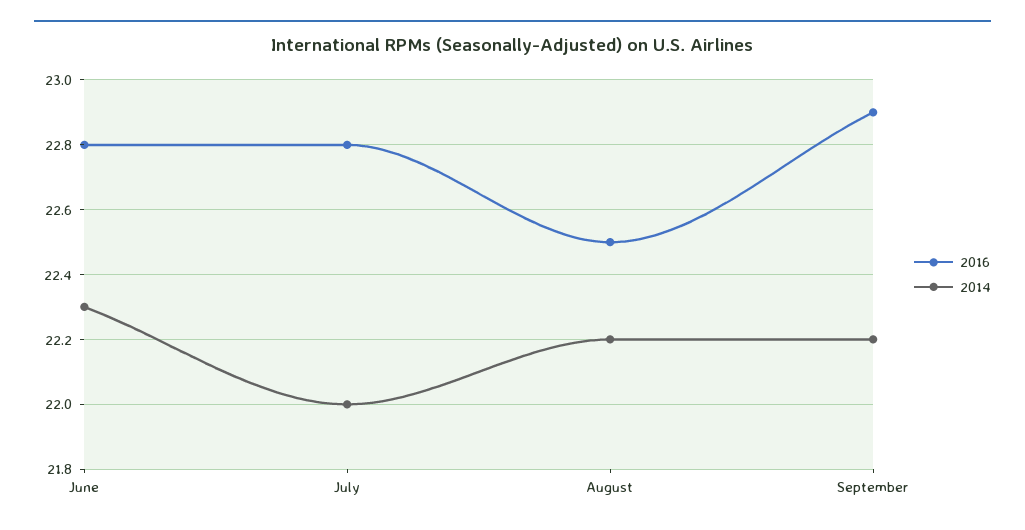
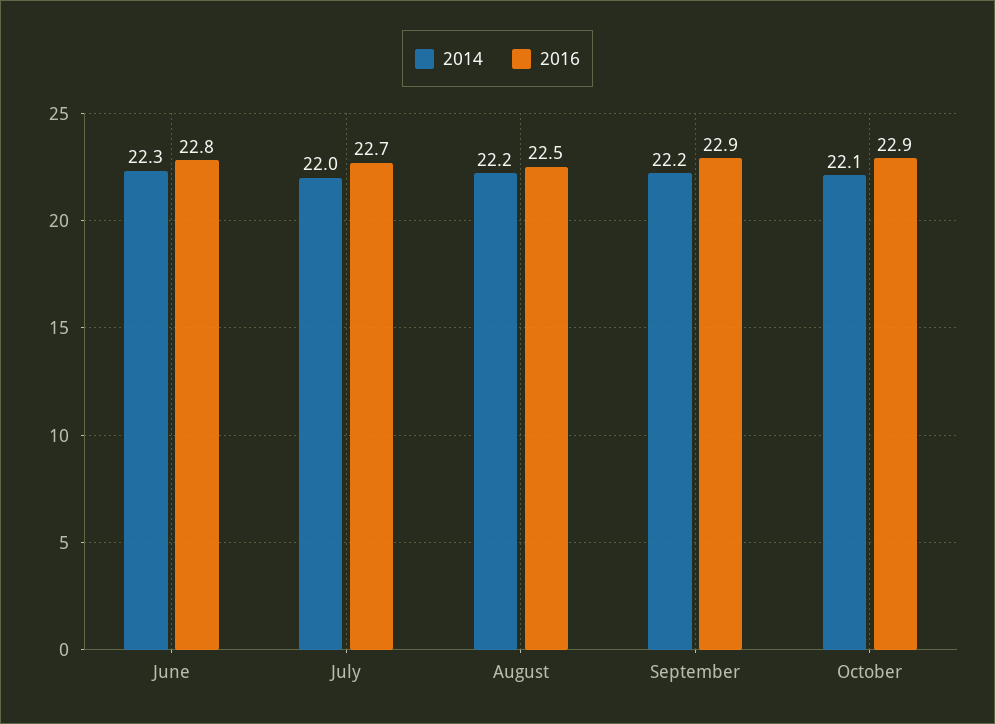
2016, July: 22.8 -> 22.7
2014, October: none -> 22.1
2016, October: none -> 22.9

